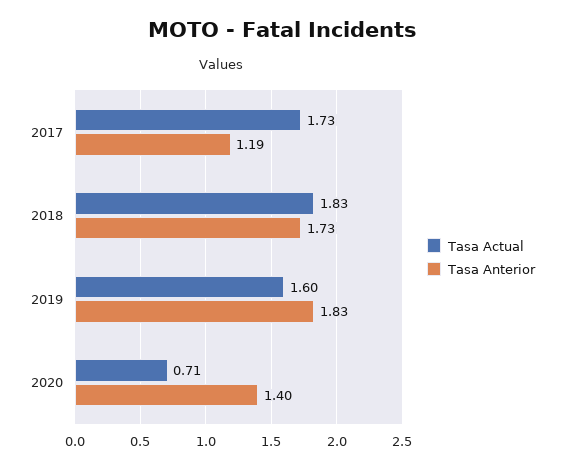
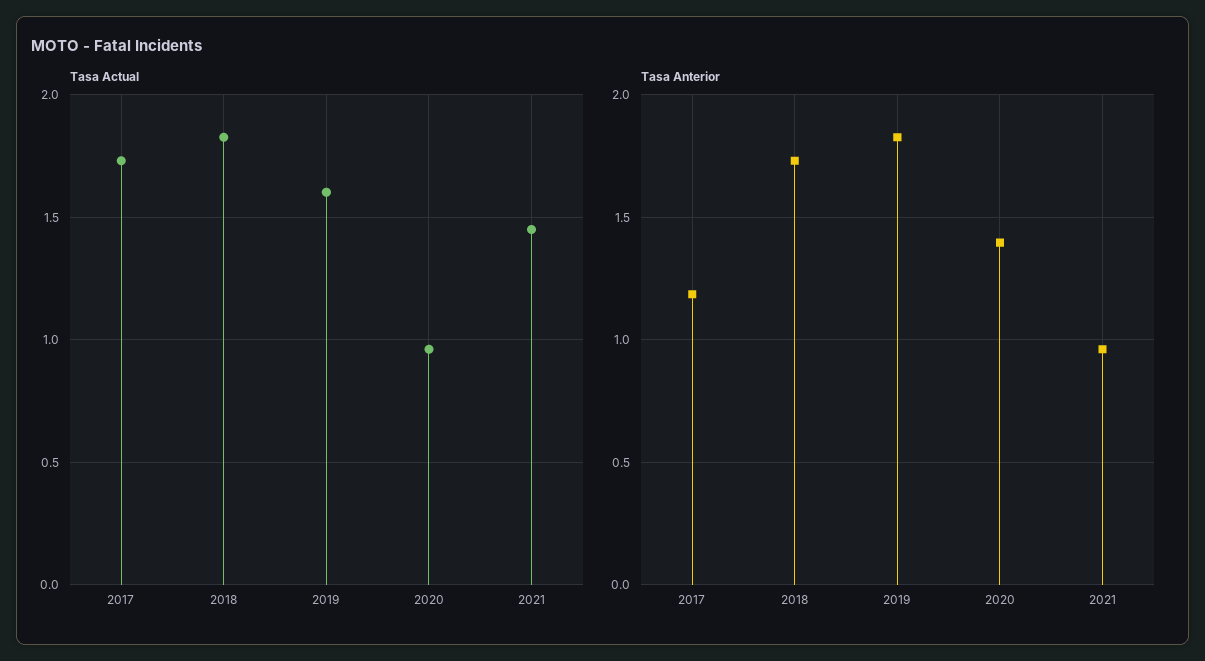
Tasa Actual, 2020: 0.71 -> 0.95
Tasa Actual, 2021: none -> 1.45
Tasa Anterior, 2021: none -> 0.95

